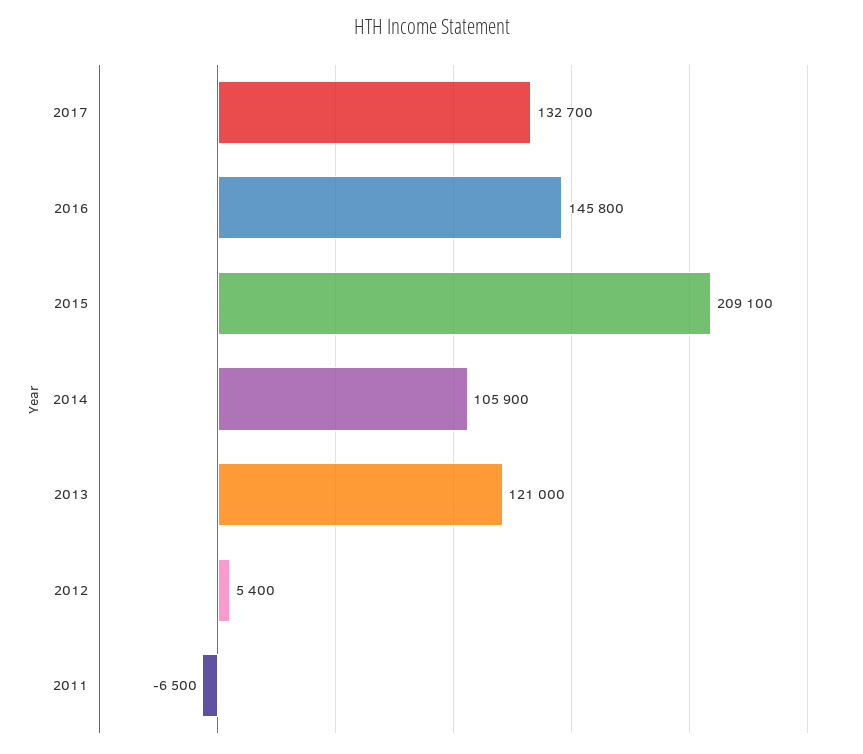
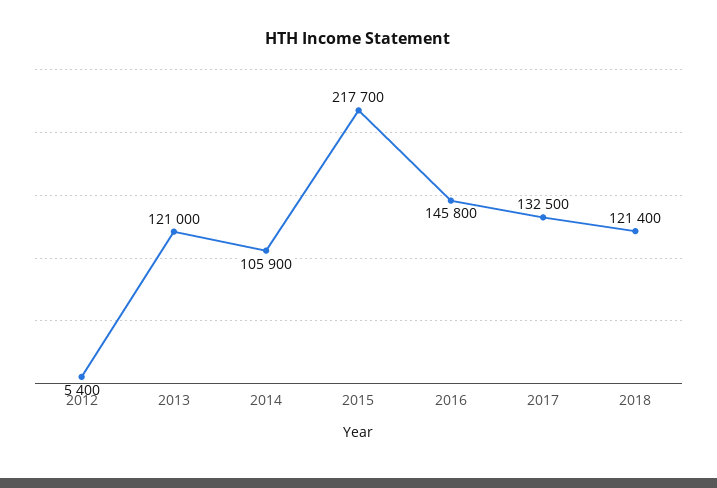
2017: 132700 -> 132500
2015: 209100 -> 217700
2011: -6500 -> none
2018: none -> 121400

